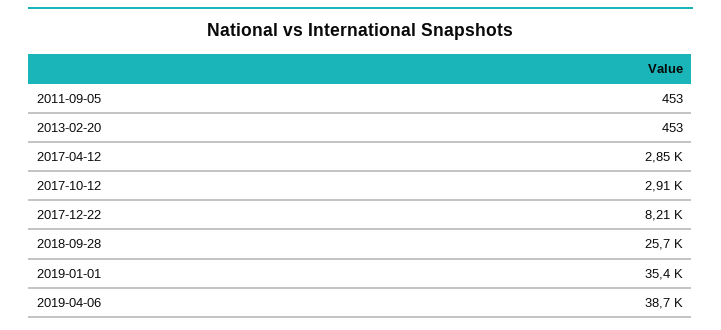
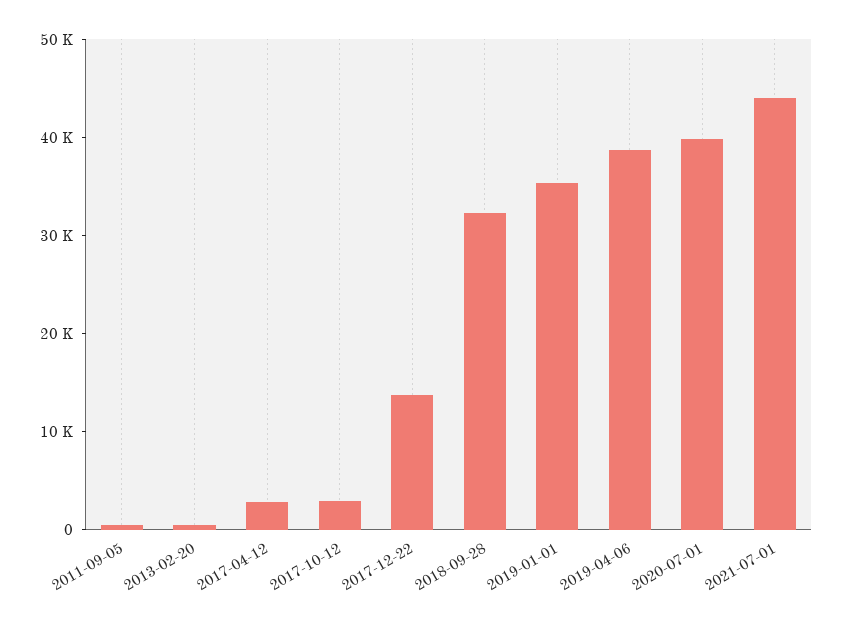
2017-12-22: 8210 -> 14000
2018-09-28: 25700 -> 32000
2020-07-01: none -> 40000
2021-07-01: none -> 44000

